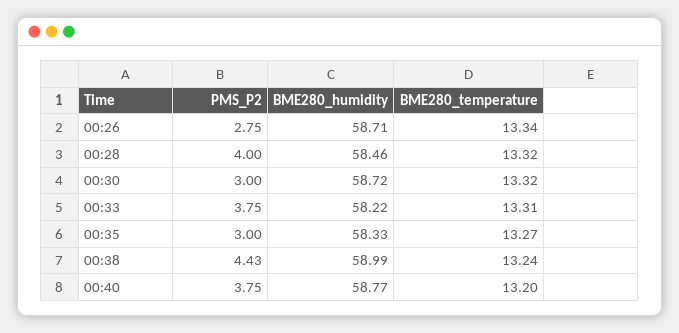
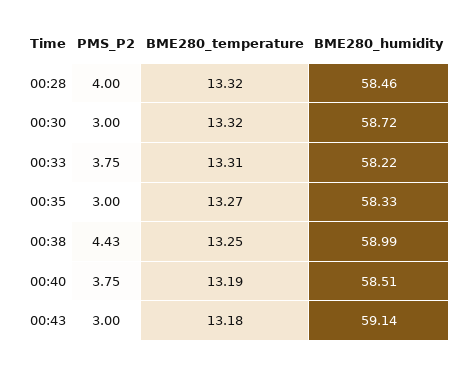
PMS_P2, 00:26: 2.75 -> none
BME280_humidity, 00:26: 58.71 -> none
BME280_temperature, 00:26: 13.34 -> none
BME280_temperature, 00:38: 13.24 -> 13.25
BME280_humidity, 00:40: 58.77 -> 58.51
BME280_temperature, 00:40: 13.2 -> 13.19
PMS_P2, 00:43: none -> 3
BME280_temperature, 00:43: none -> 13.18
BME280_humidity, 00:43: none -> 59.14

